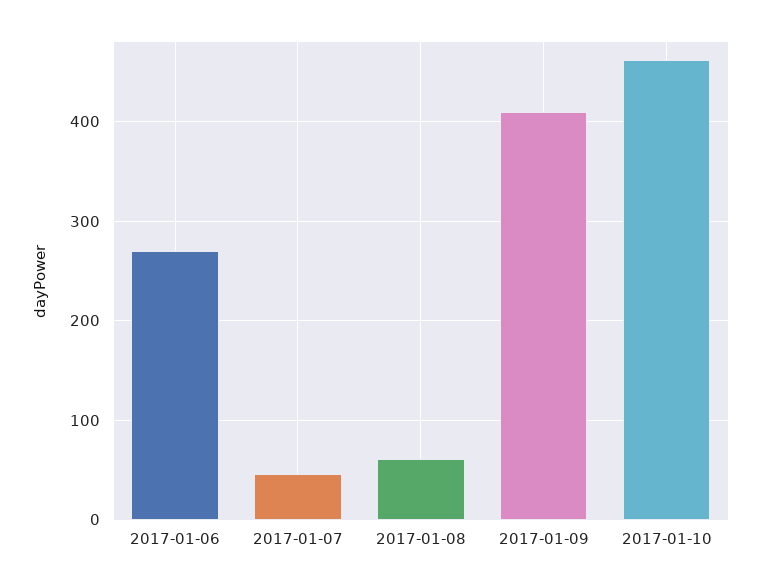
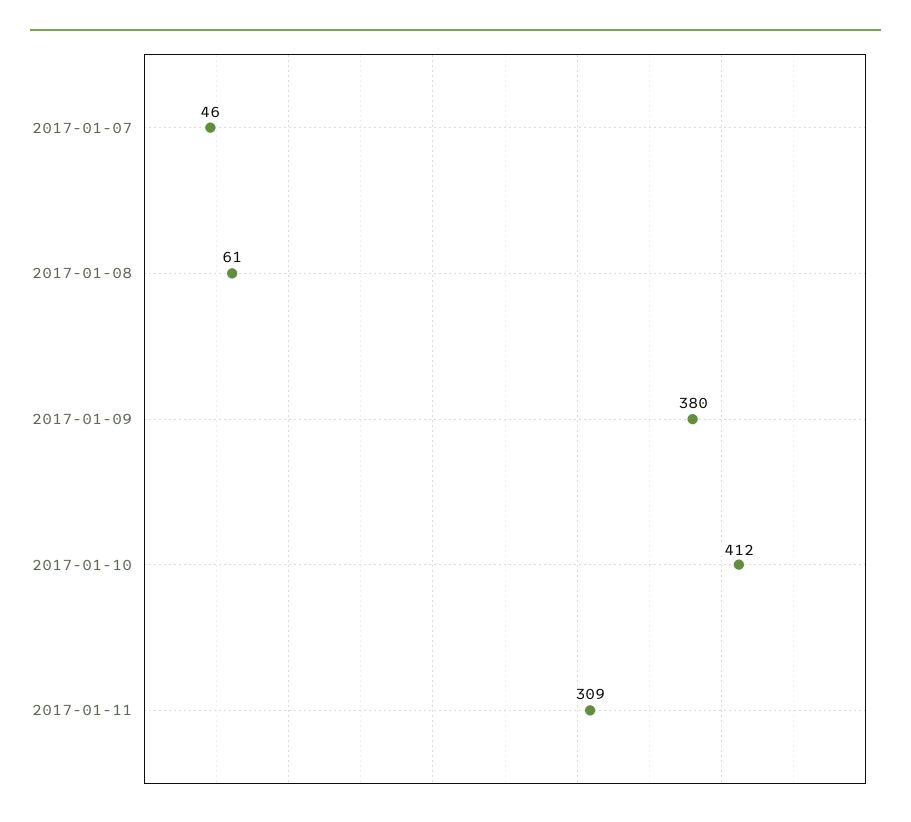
2017-01-06: 270 -> none
2017-01-09: 410 -> 380
2017-01-10: 460 -> 412
2017-01-11: none -> 309

